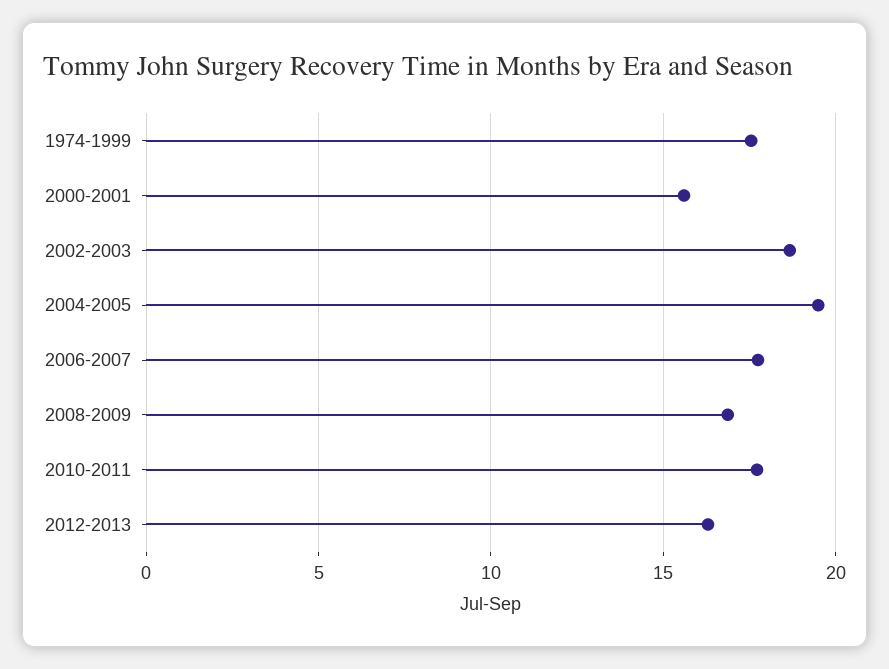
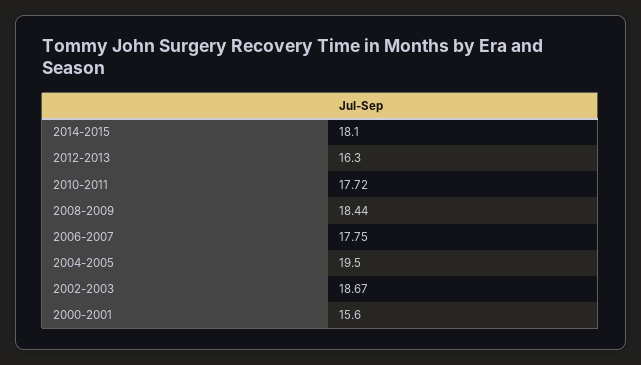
1974-1999: 17.5 -> none
2008-2009: 17 -> 18.44
2014-2015: none -> 18.1

